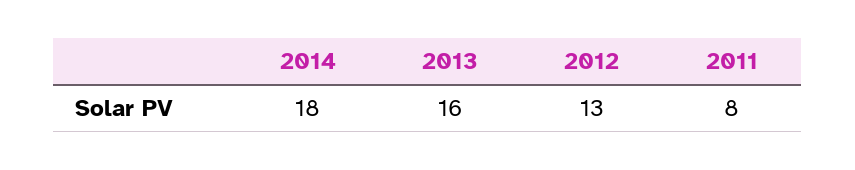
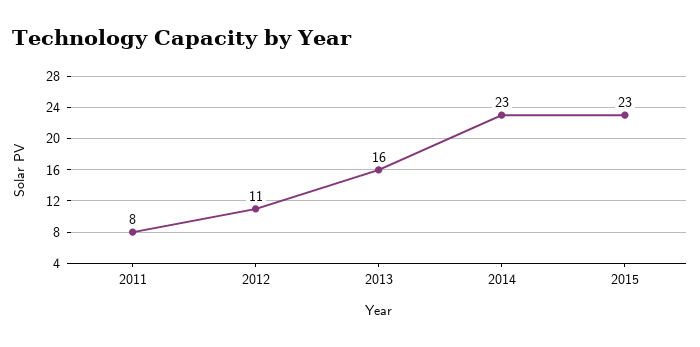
2014: 18 -> 23
2012: 13 -> 11
2015: none -> 23

